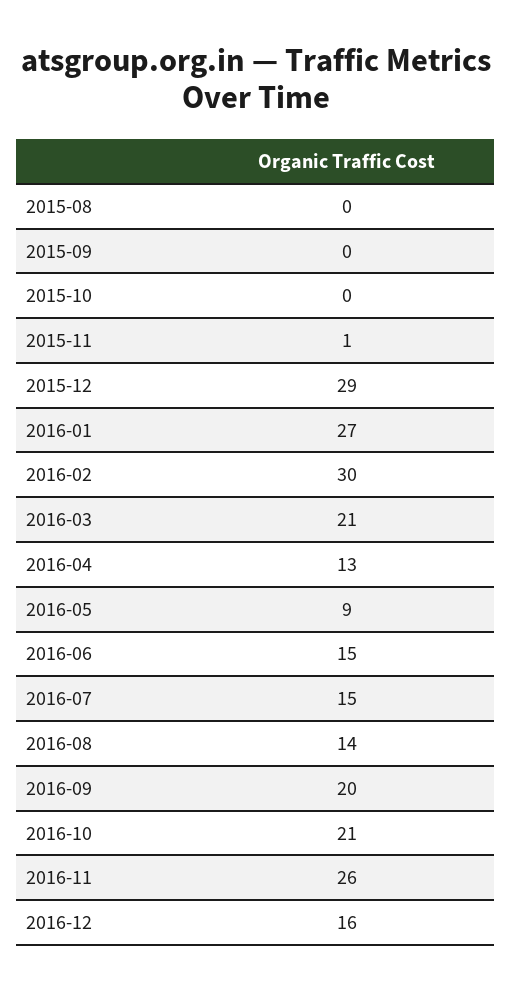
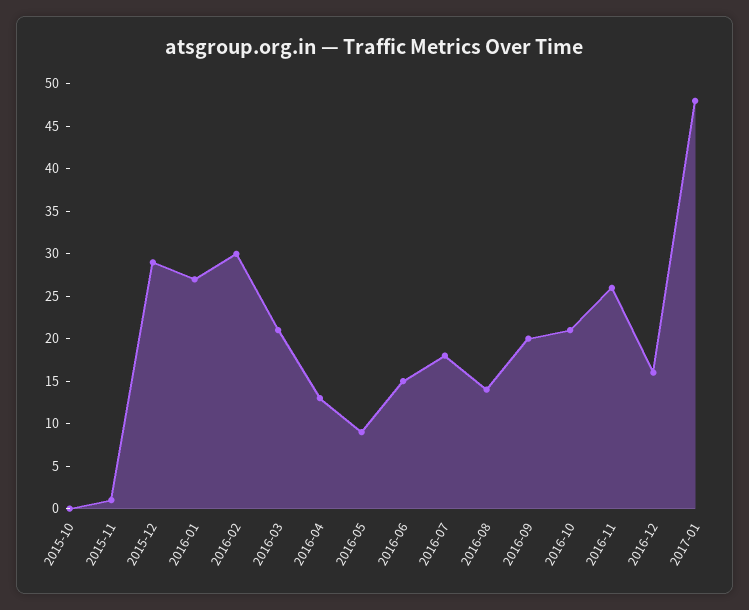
2015-08: 0 -> none
2015-09: 0 -> none
2016-07: 15 -> 18
2017-01: none -> 48

